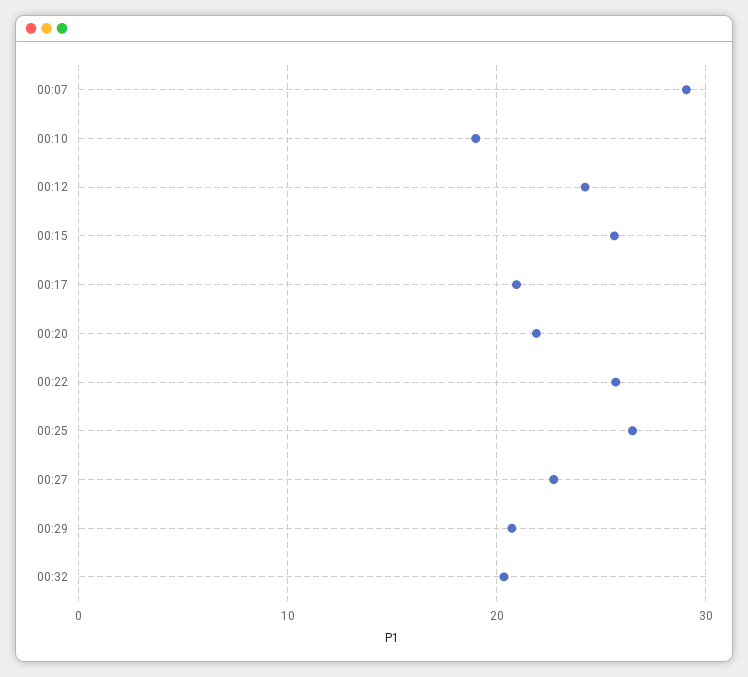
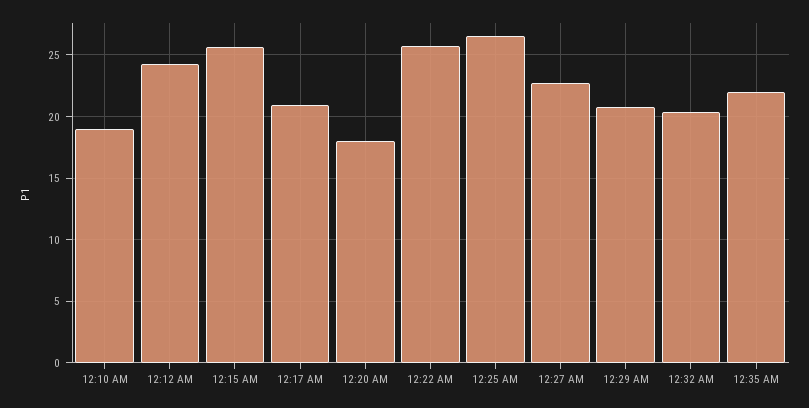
00:07: 29 -> none
00:20: 22 -> 18
12:35 AM: none -> 22

